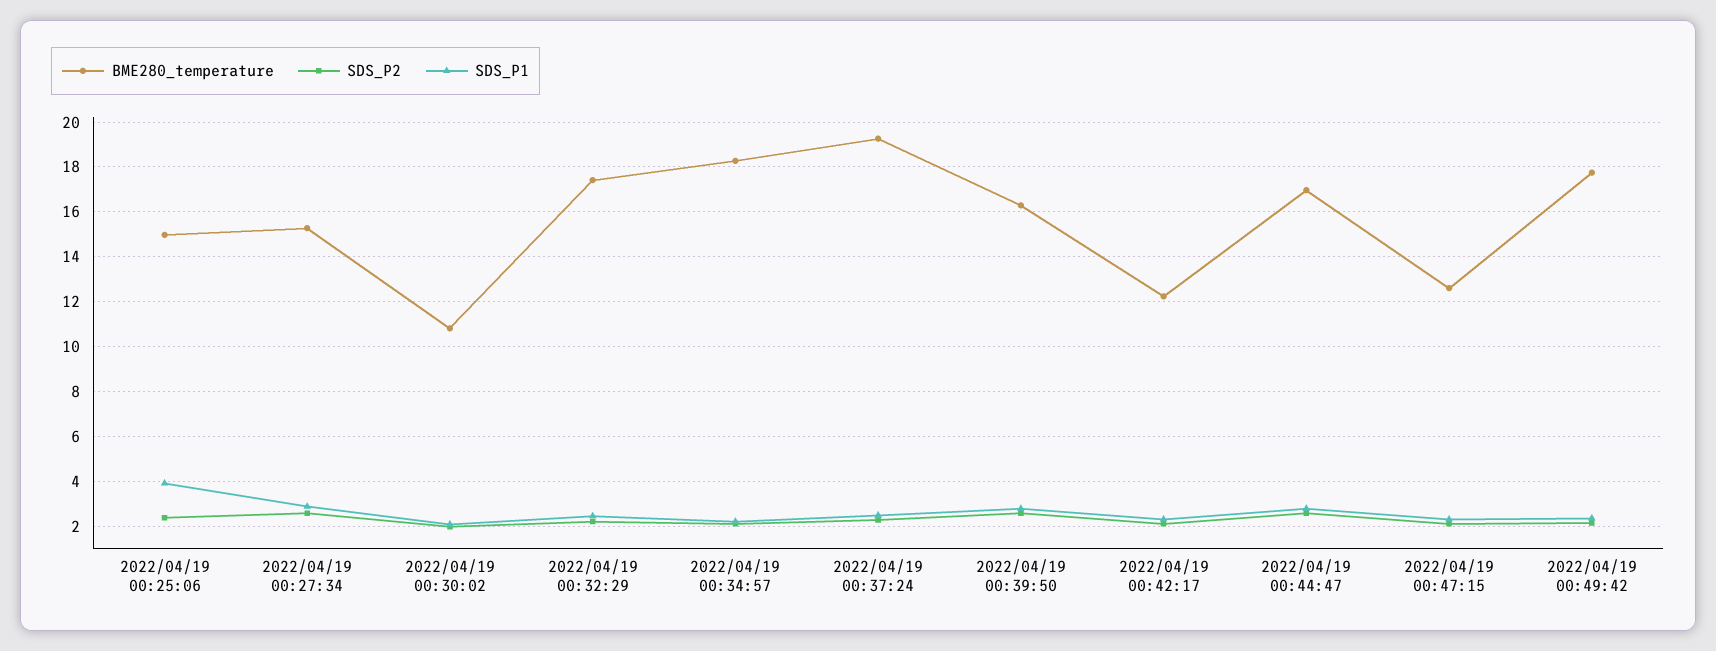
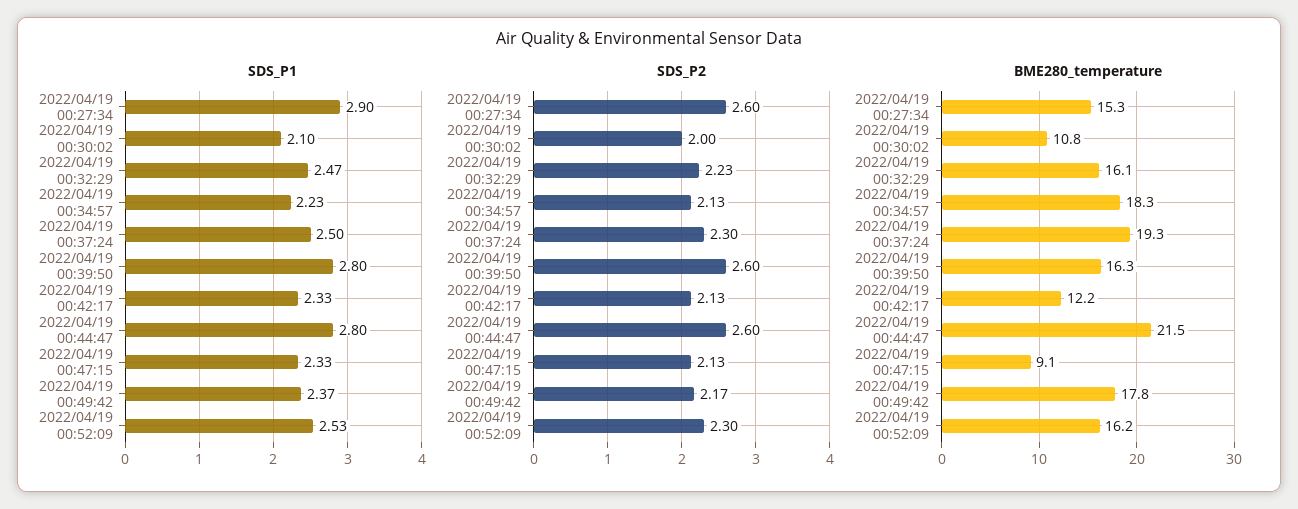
BME280_temperature, 2022/04/19 00:25:06: 15 -> none
SDS_P2, 2022/04/19 00:25:06: 2.5 -> none
SDS_P1, 2022/04/19 00:25:06: 4 -> none
BME280_temperature, 2022/04/19 00:32:29: 17.5 -> 16.1
BME280_temperature, 2022/04/19 00:44:47: 17 -> 21.5
BME280_temperature, 2022/04/19 00:47:15: 12.5 -> 9.1
SDS_P1, 2022/04/19 00:52:09: none -> 2.53
SDS_P2, 2022/04/19 00:52:09: none -> 2.3
BME280_temperature, 2022/04/19 00:52:09: none -> 16.2

